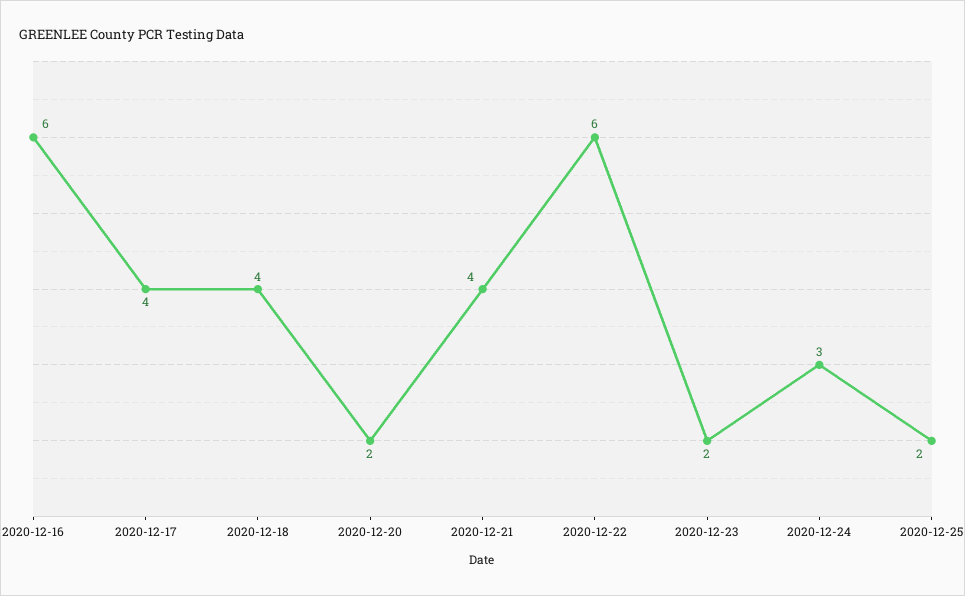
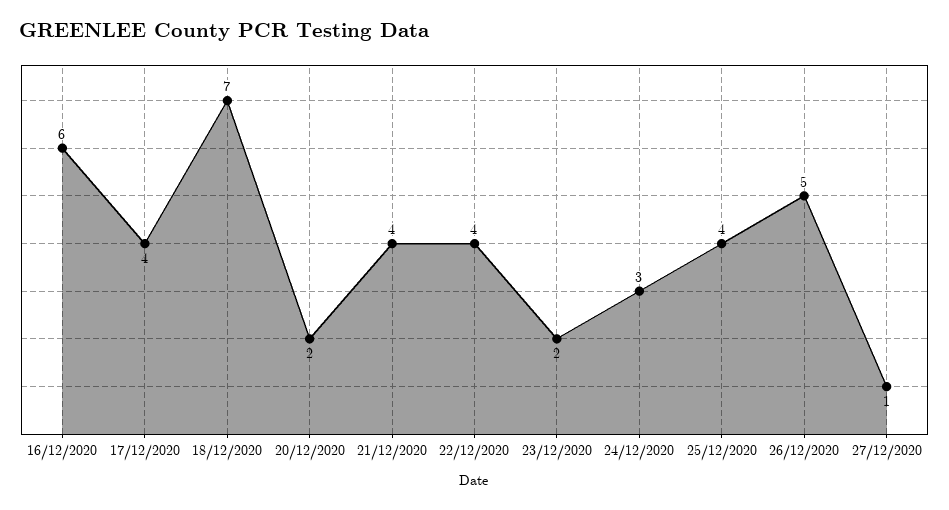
2020-12-18: 4 -> 7
2020-12-22: 6 -> 4
2020-12-25: 2 -> 4
26/12/2020: none -> 5
27/12/2020: none -> 1

